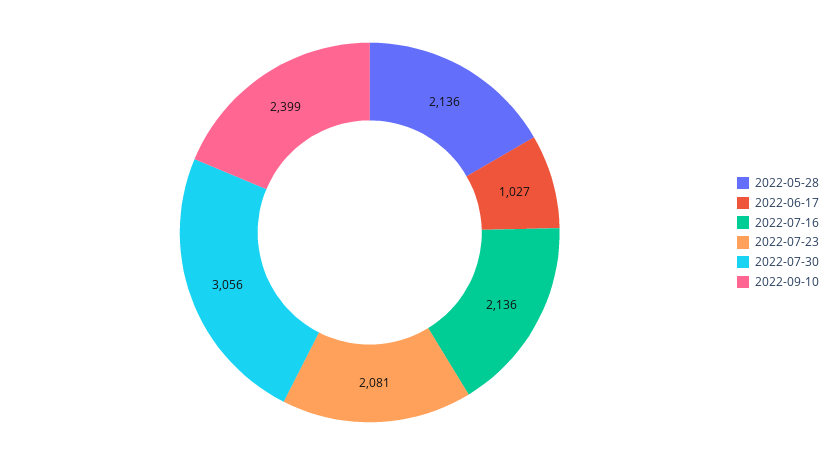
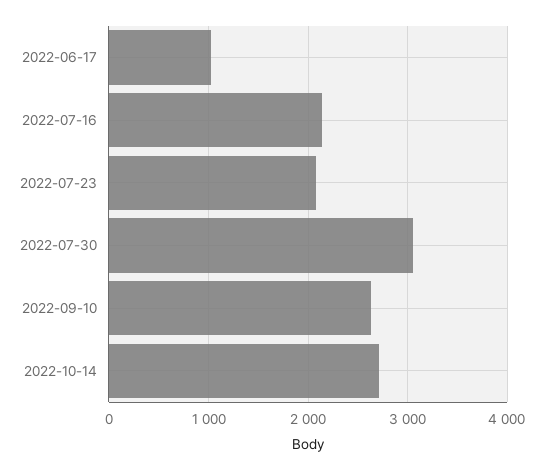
2022-05-28: 2136 -> none
2022-09-10: 2399 -> 2600
2022-10-14: none -> 2700

